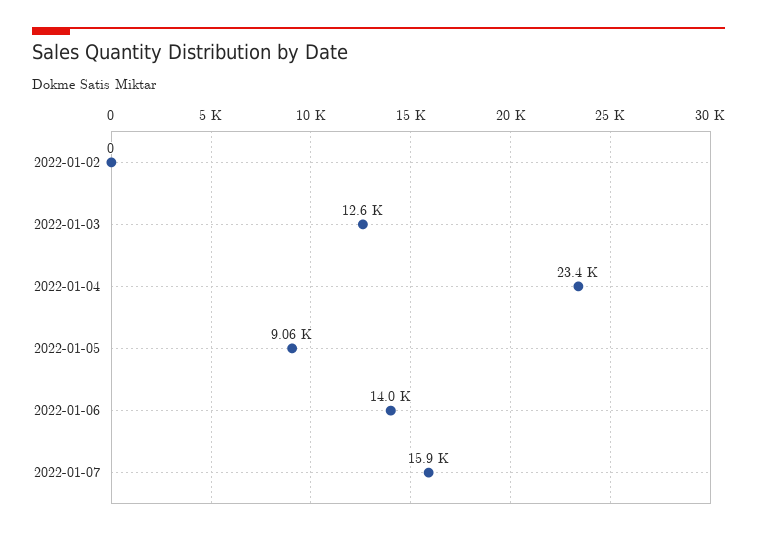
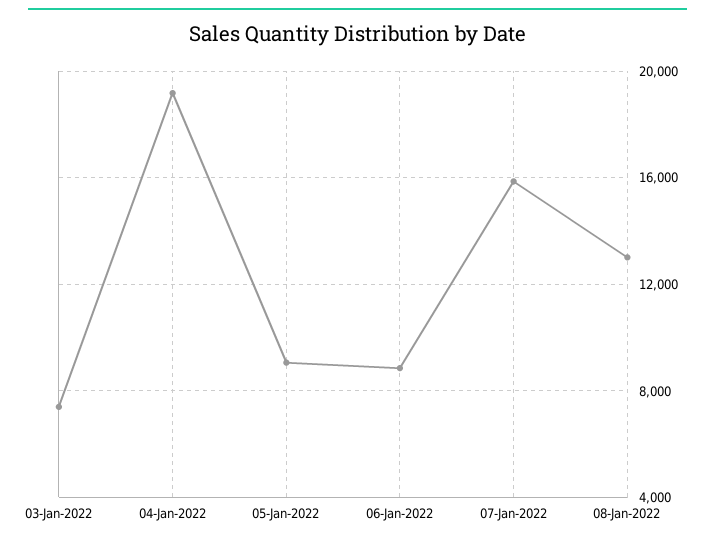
2022-01-02: 0 -> none
2022-01-03: 12600 -> 7500
2022-01-04: 23400 -> 19000
2022-01-06: 14000 -> 9000
08-Jan-2022: none -> 13000

